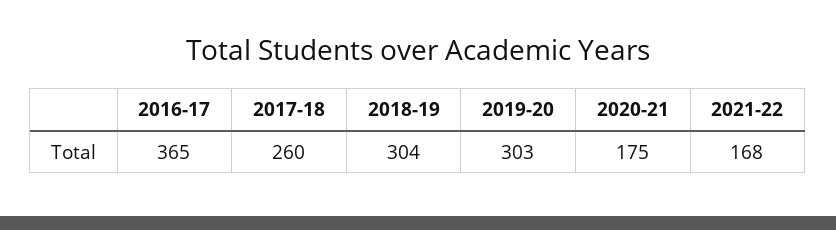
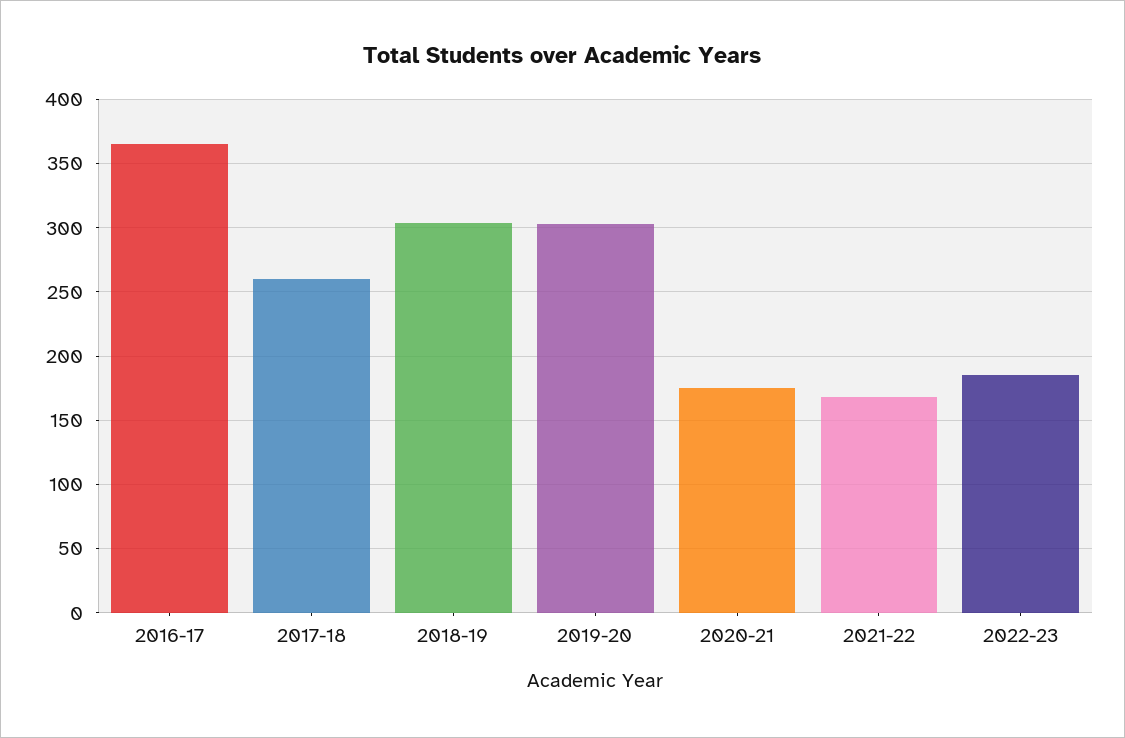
2022-23: none -> 185

